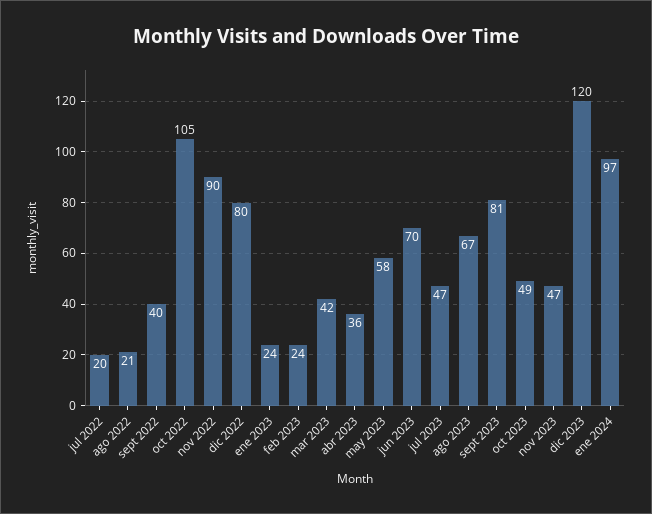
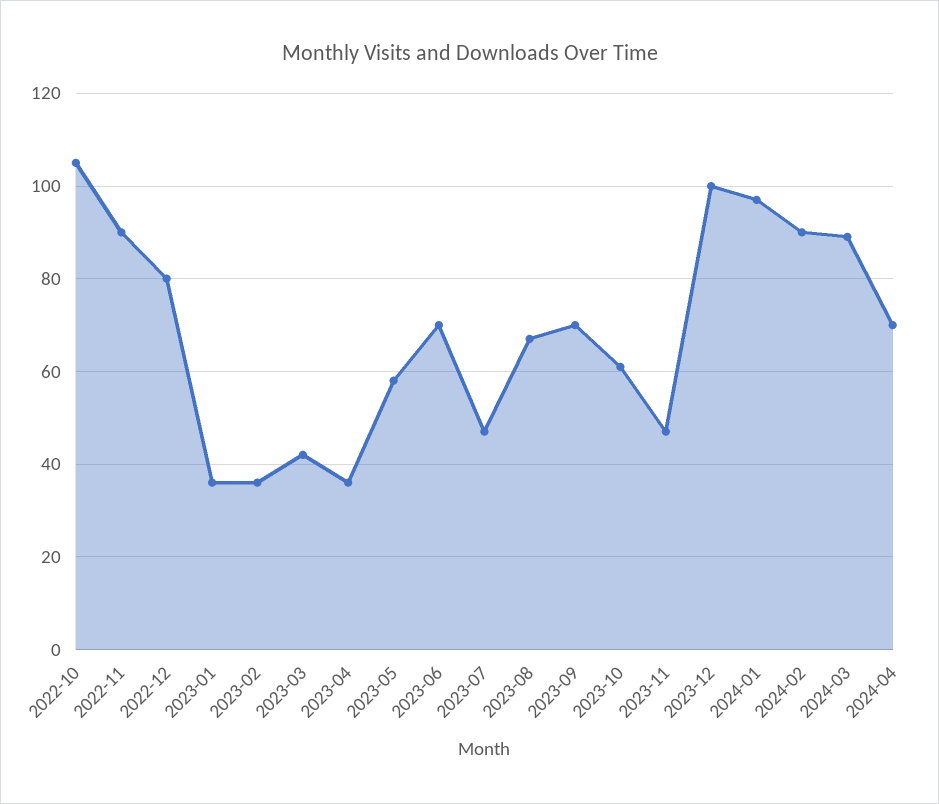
jul 2022: 20 -> none
ago 2022: 21 -> none
sept 2022: 40 -> none
ene 2023: 24 -> 35
feb 2023: 24 -> 35
sept 2023: 81 -> 70
oct 2023: 49 -> 60
dic 2023: 120 -> 100
2024-02: none -> 90
2024-03: none -> 90
2024-04: none -> 70

